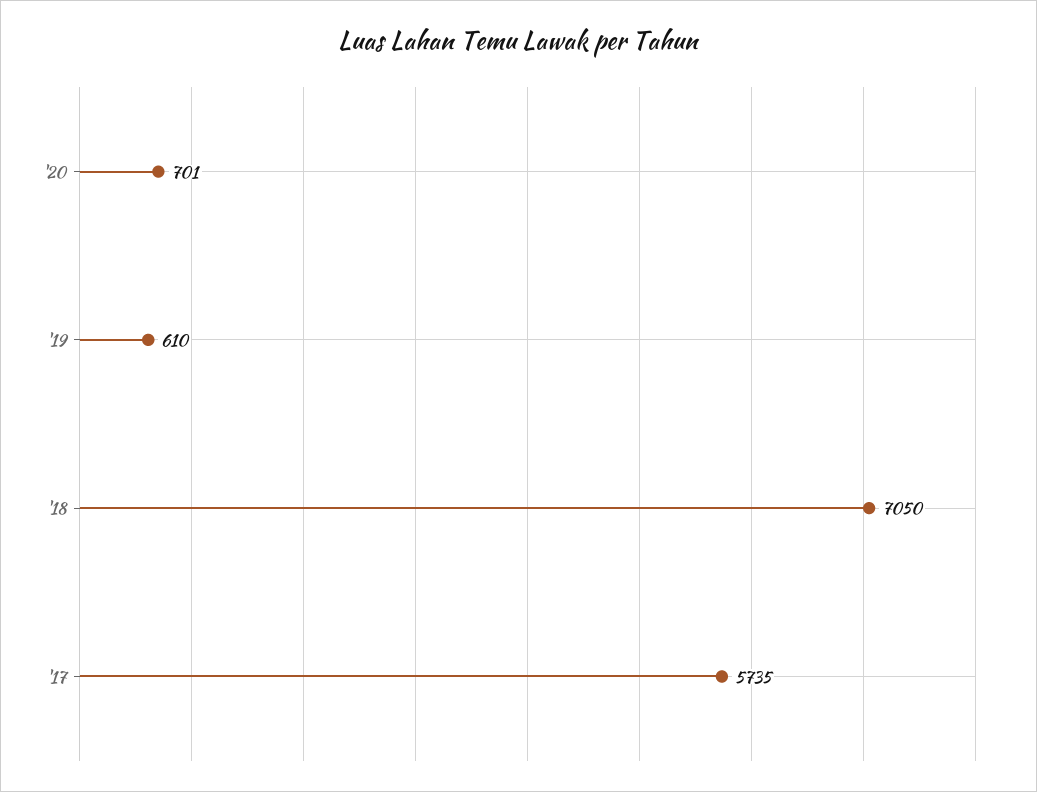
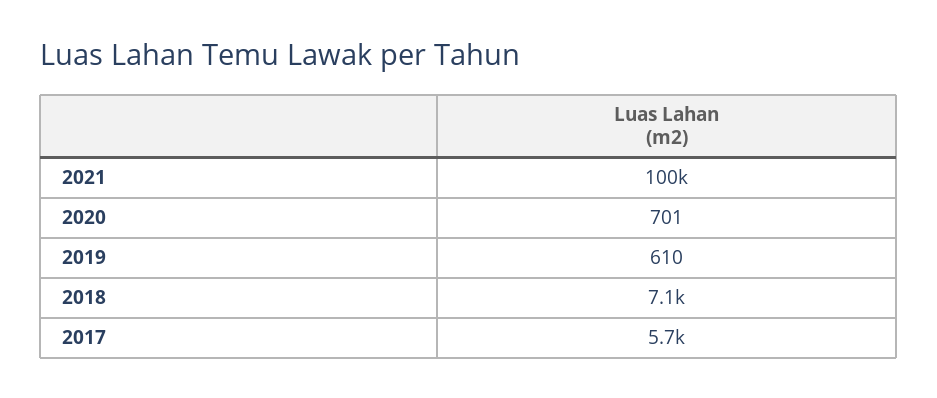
2021: none -> 100000

